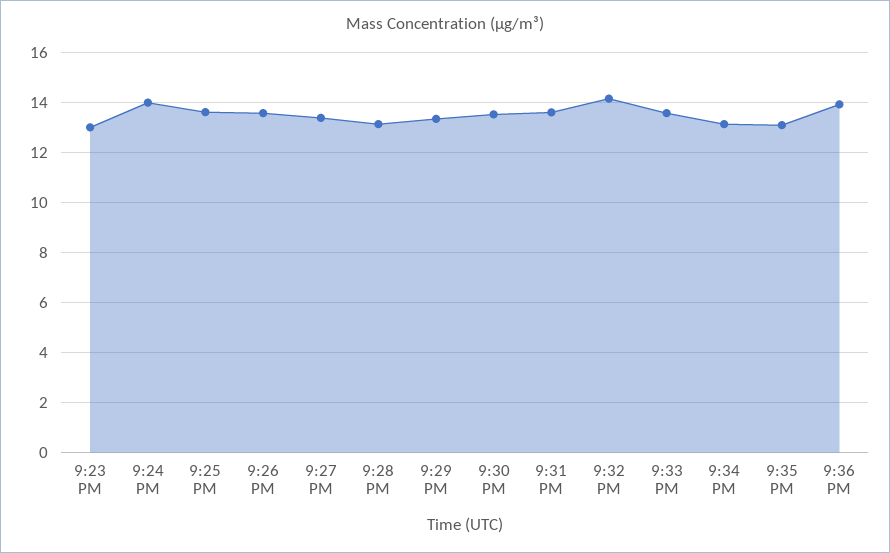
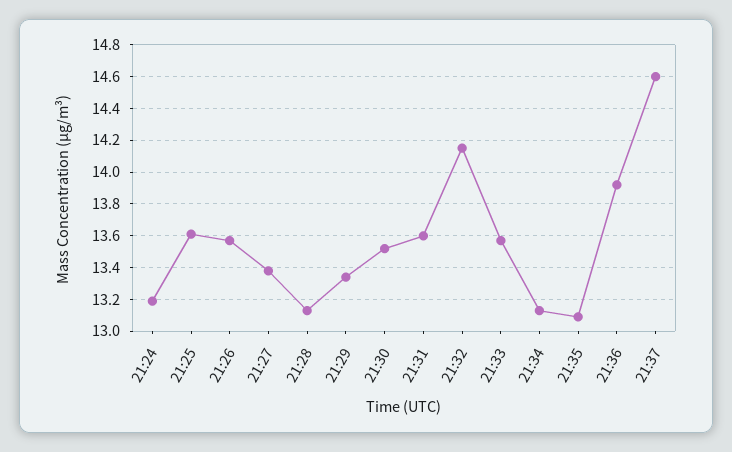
9:23 PM: 13 -> none
9:24 PM: 14 -> 13.2
21:37: none -> 14.6

